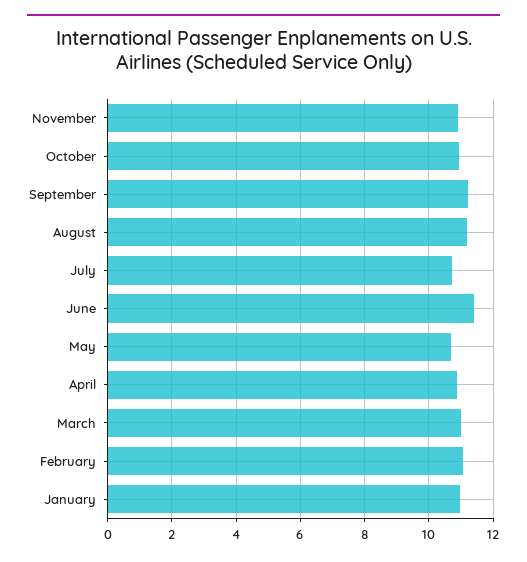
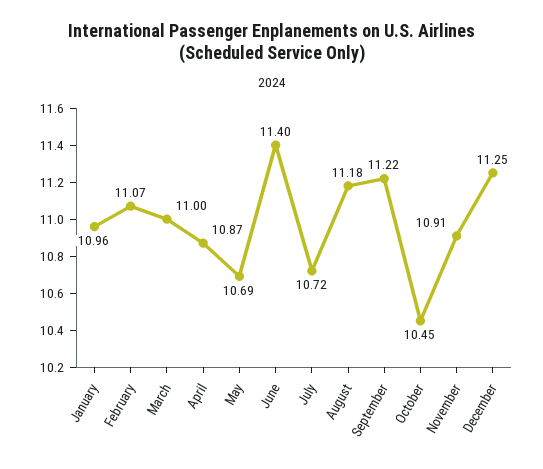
October: 11 -> 10.45
December: none -> 11.25

